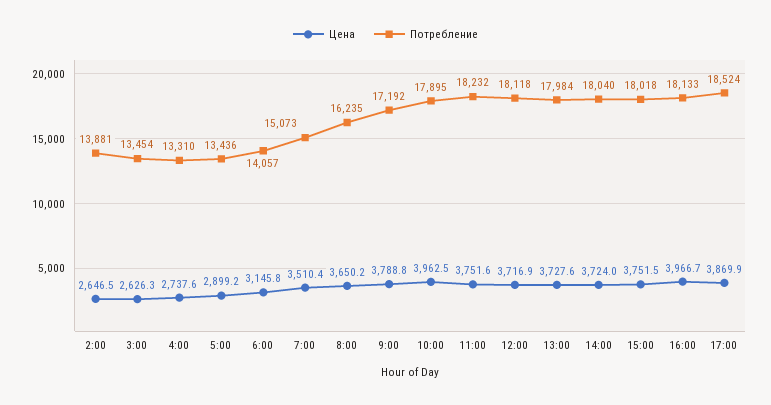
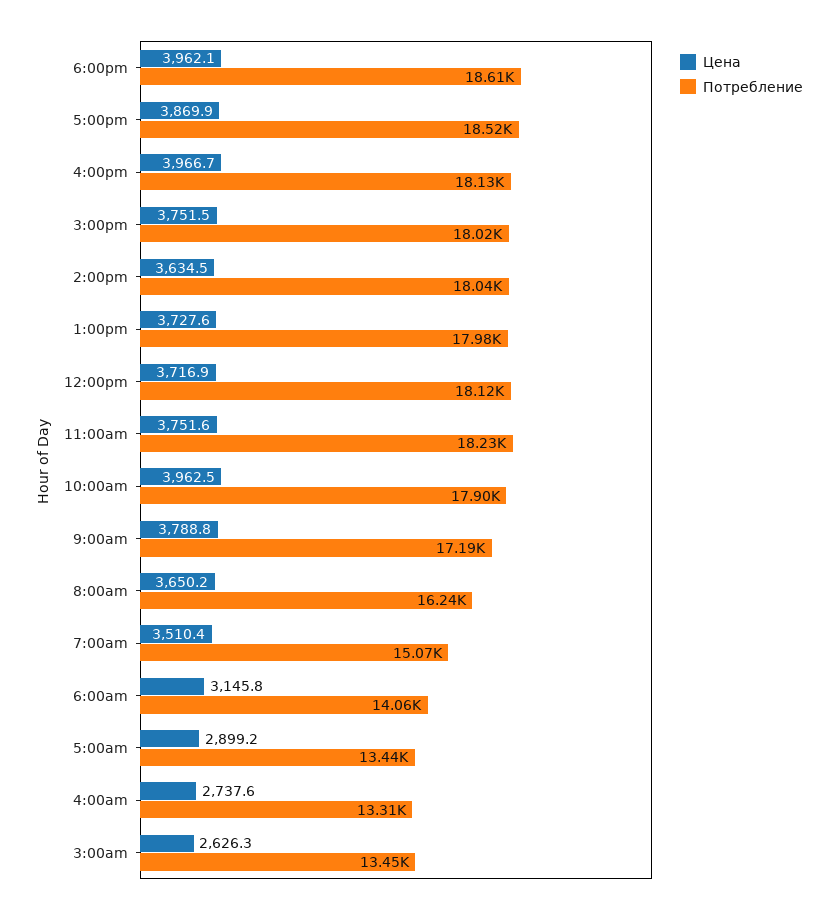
Цена, 2:00: 2646.5 -> none
Потребление, 2:00: 13881 -> none
Цена, 14:00: 3724 -> 3634.5
Цена, 6:00pm: none -> 3962.1
Потребление, 6:00pm: none -> 18610

